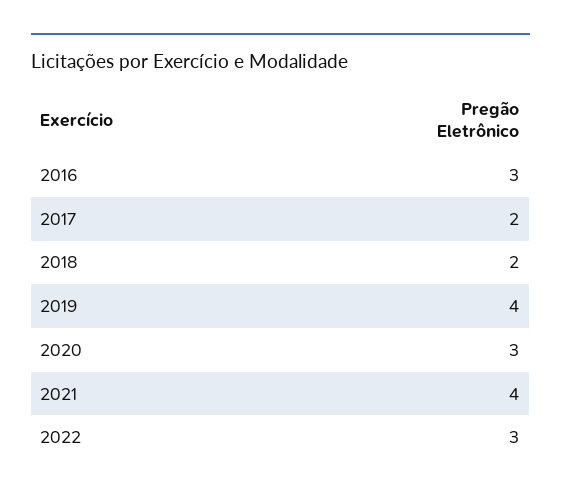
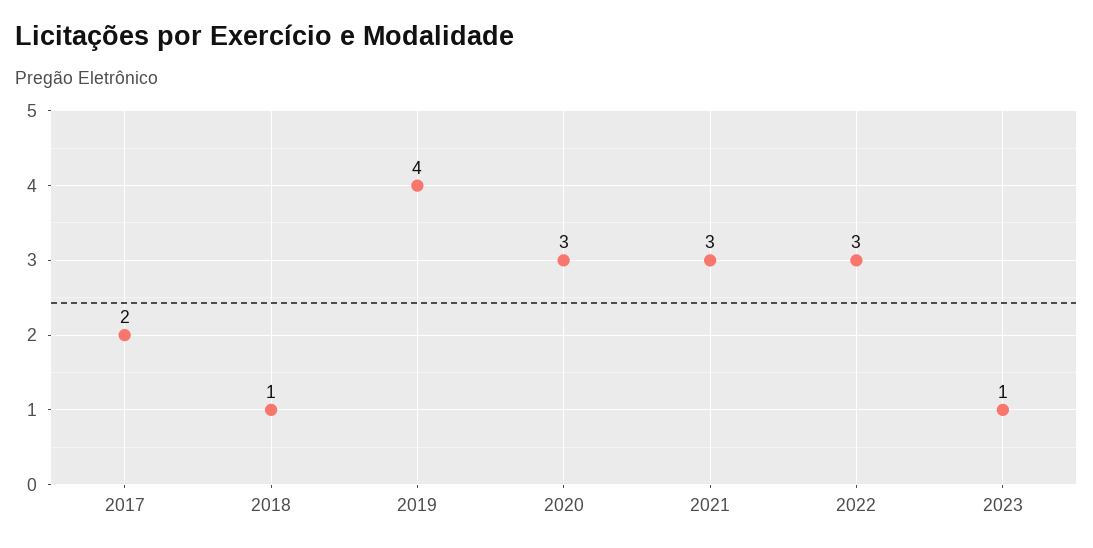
2016: 3 -> none
2018: 2 -> 1
2021: 4 -> 3
2023: none -> 1

